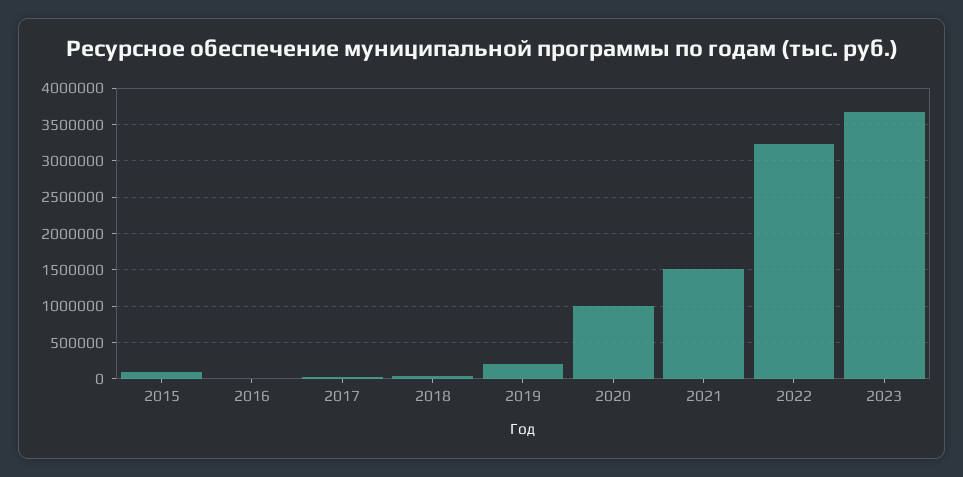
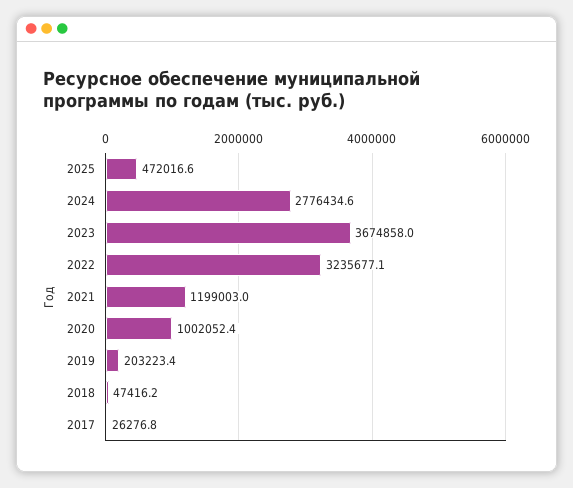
2015: 100000 -> none
2016: 0 -> none
2021: 1500000 -> 1199003
2025: none -> 472016.6
2024: none -> 2776434.6

